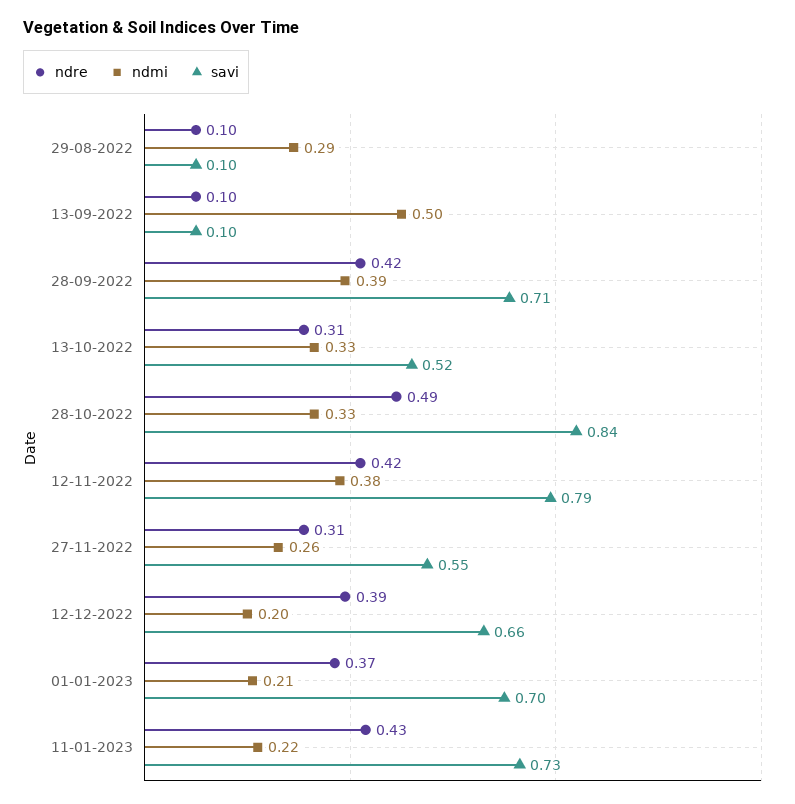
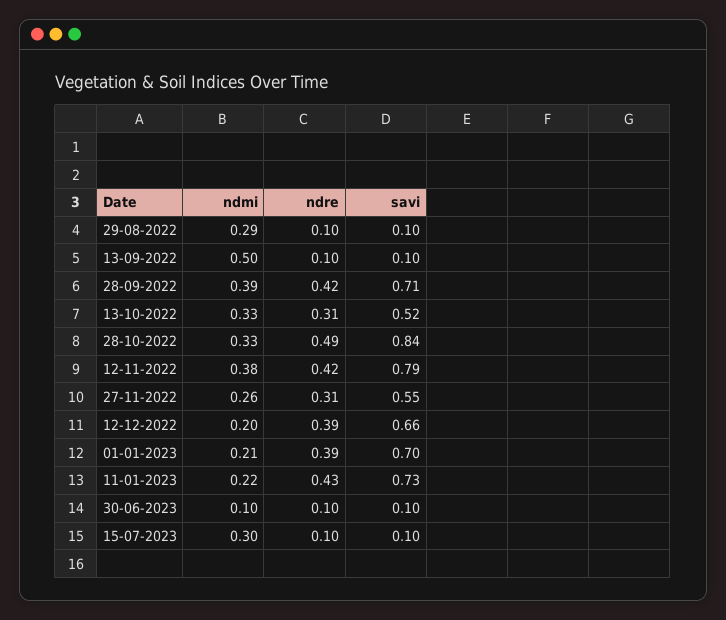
ndre, 01-01-2023: 0.37 -> 0.39
ndmi, 30-06-2023: none -> 0.1
ndre, 30-06-2023: none -> 0.1
savi, 30-06-2023: none -> 0.1
ndmi, 15-07-2023: none -> 0.3
ndre, 15-07-2023: none -> 0.1
savi, 15-07-2023: none -> 0.1

